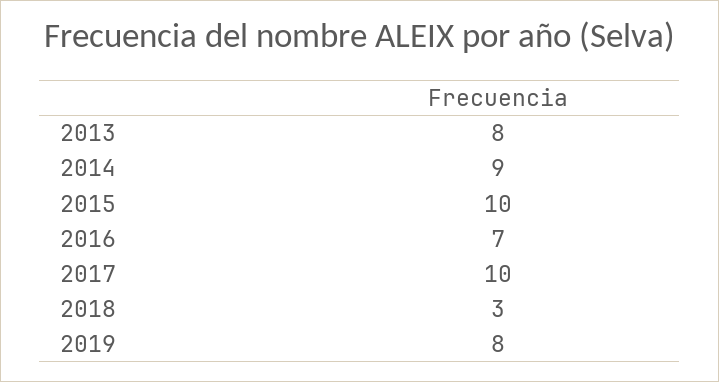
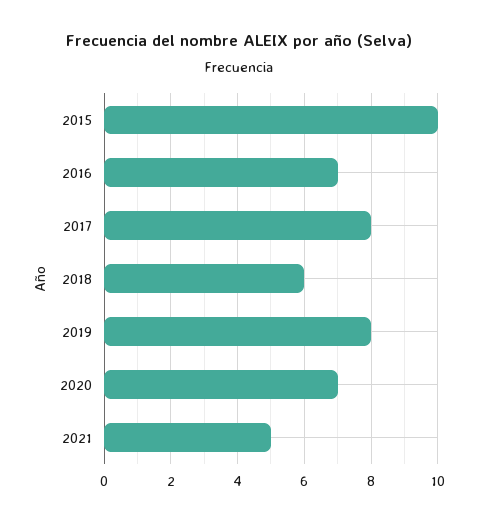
2013: 8 -> none
2014: 9 -> none
2017: 10 -> 8
2018: 3 -> 6
2020: none -> 7
2021: none -> 5

